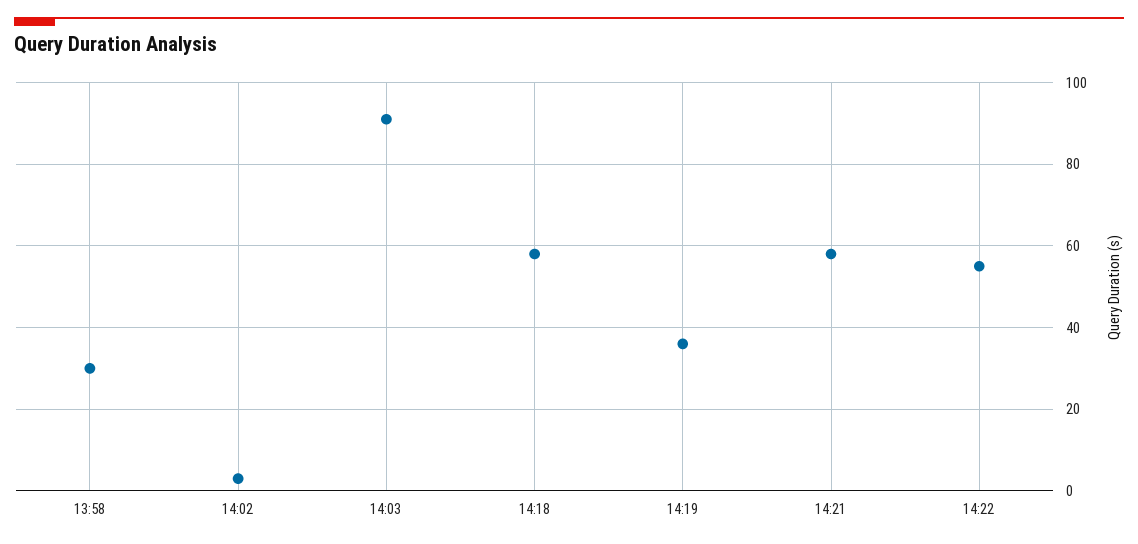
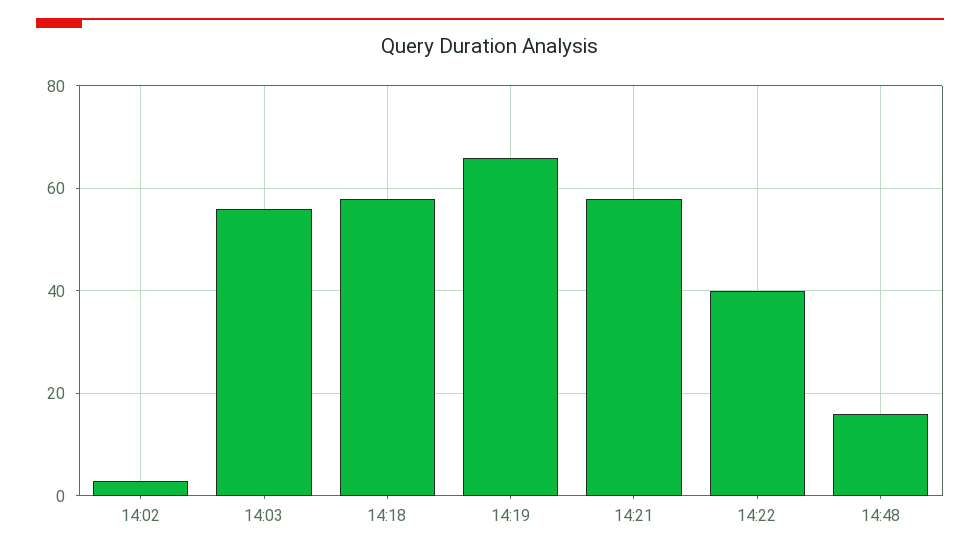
13:58: 30 -> none
14:03: 90 -> 55
14:19: 35 -> 65
14:22: 55 -> 40
14:48: none -> 15

